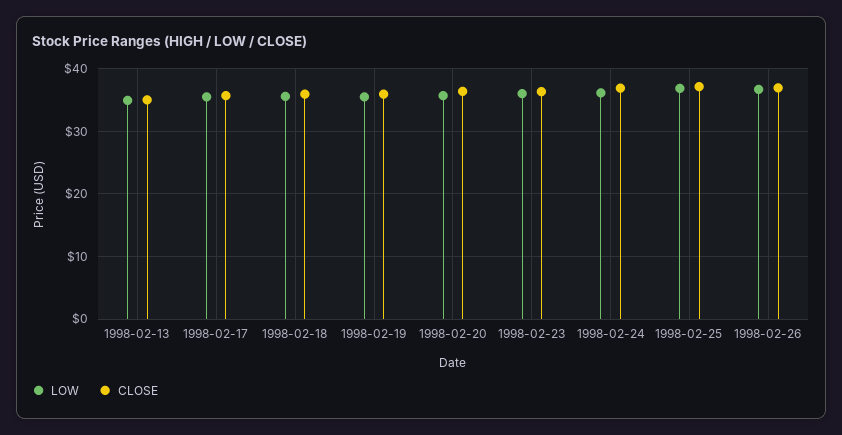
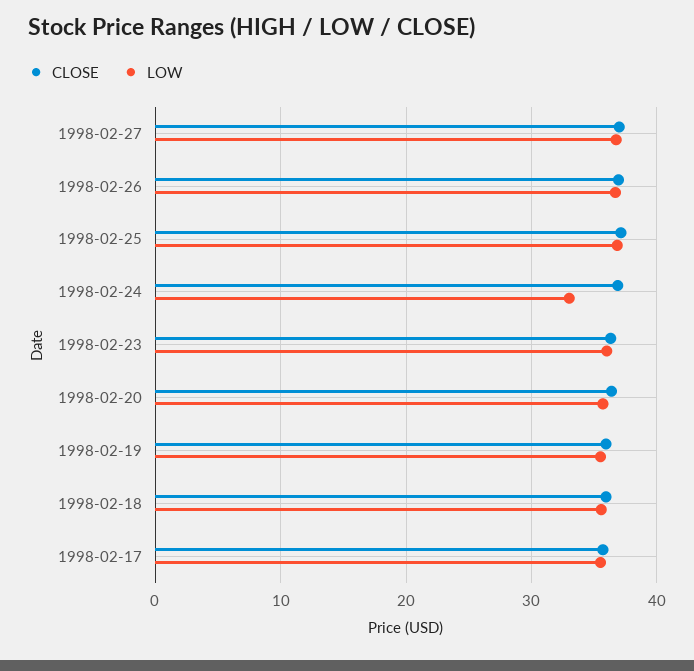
LOW, 1998-02-13: 35 -> none
CLOSE, 1998-02-13: 35 -> none
LOW, 1998-02-24: 36 -> 33
CLOSE, 1998-02-27: none -> 37
LOW, 1998-02-27: none -> 37

